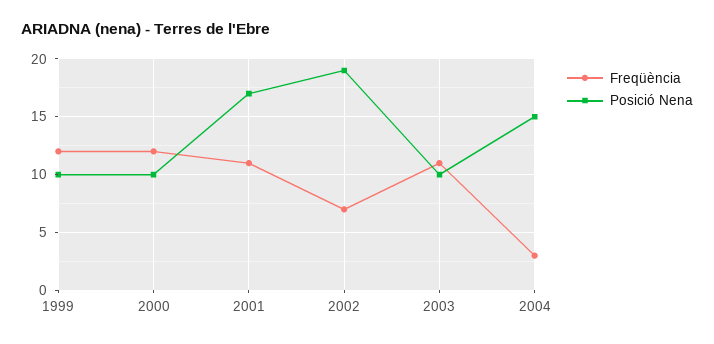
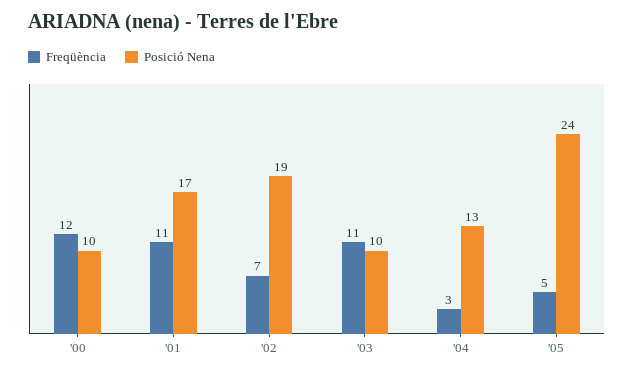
Freqüència, 1999: 12 -> none
Posició Nena, 1999: 10 -> none
Posició Nena, 2004: 15 -> 13
Freqüència, '05: none -> 5
Posició Nena, '05: none -> 24

